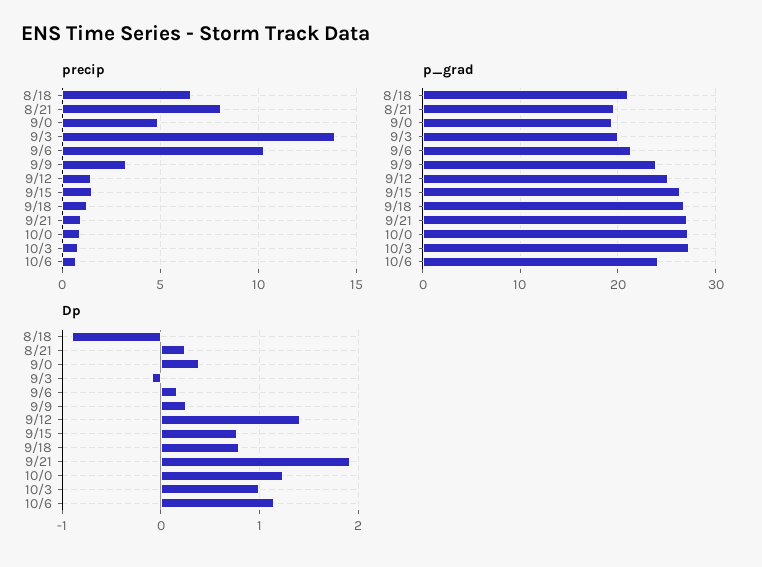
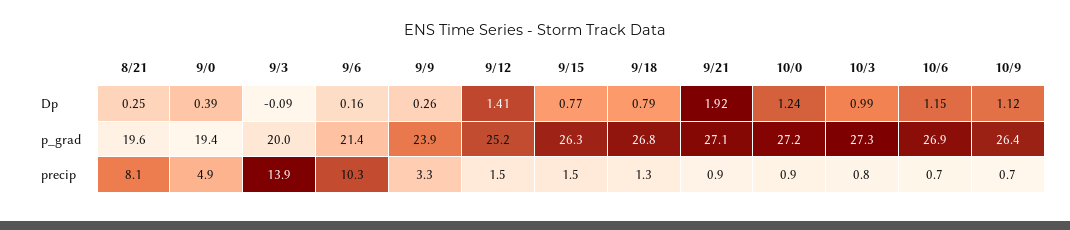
precip, 8/18: 6.5 -> none
p_grad, 8/18: 21 -> none
p_grad, 10/6: 24 -> 26.9
Dp, 8/18: -0.9 -> none
Dp, 10/9: none -> 1.12
p_grad, 10/9: none -> 26.4
precip, 10/9: none -> 0.7

